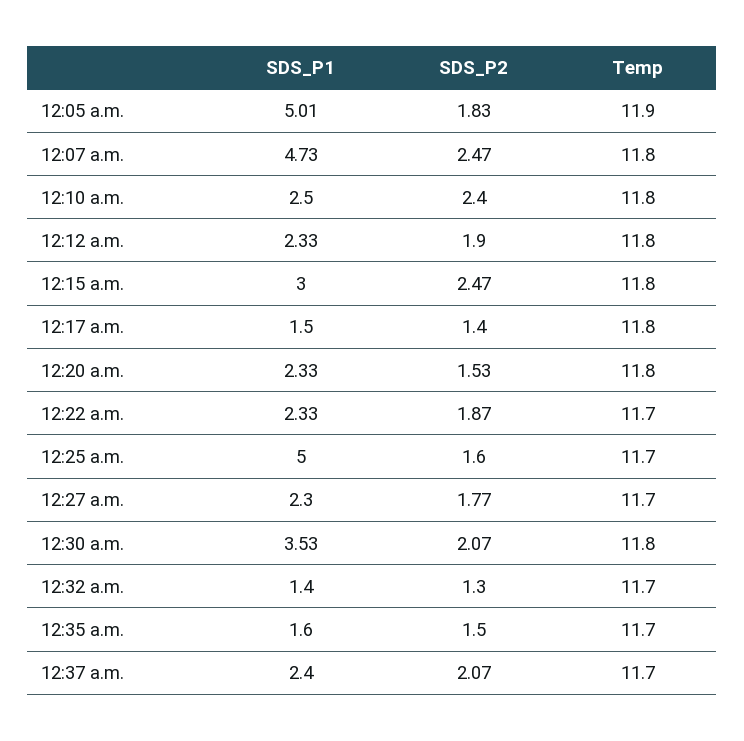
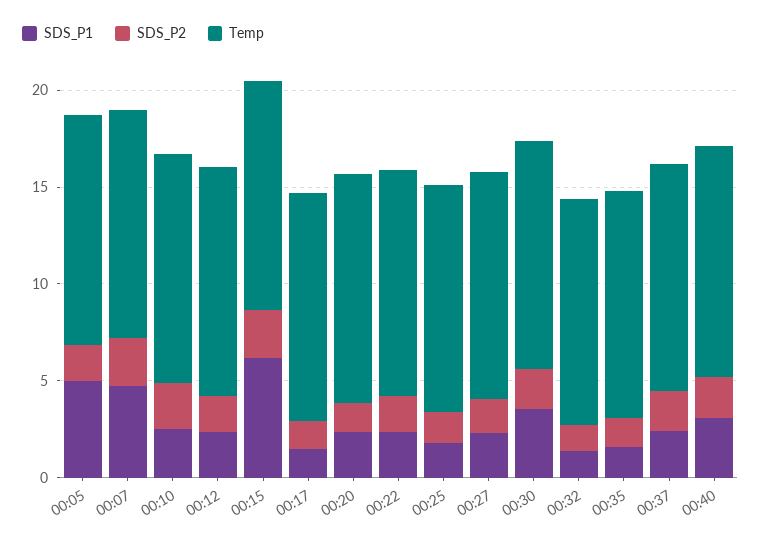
SDS_P1, 12:15 a.m.: 3 -> 6
SDS_P1, 12:25 a.m.: 5 -> 2
SDS_P1, 00:40: none -> 3
SDS_P2, 00:40: none -> 2
Temp, 00:40: none -> 12

